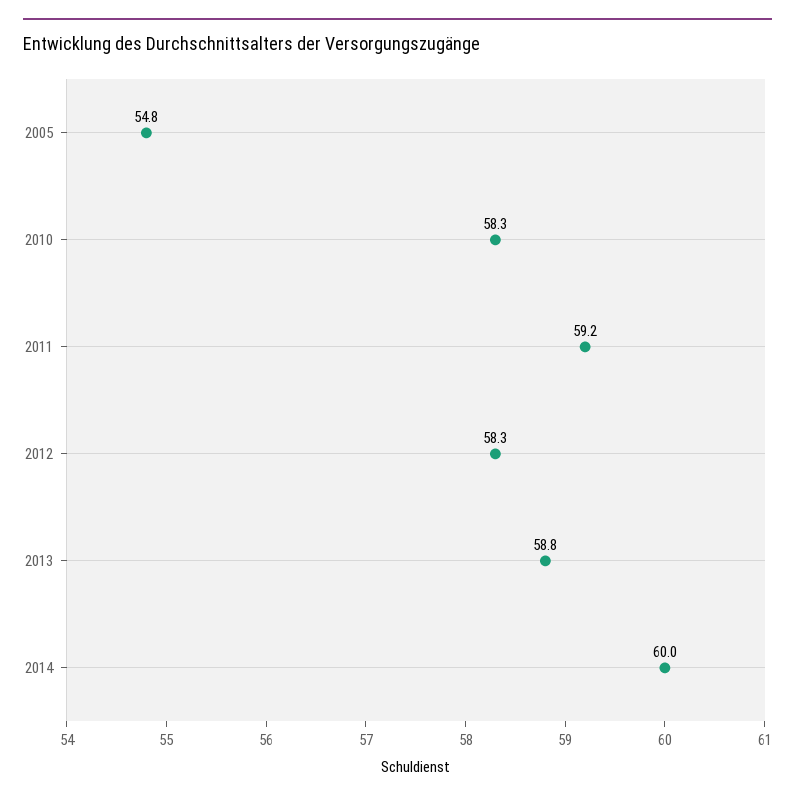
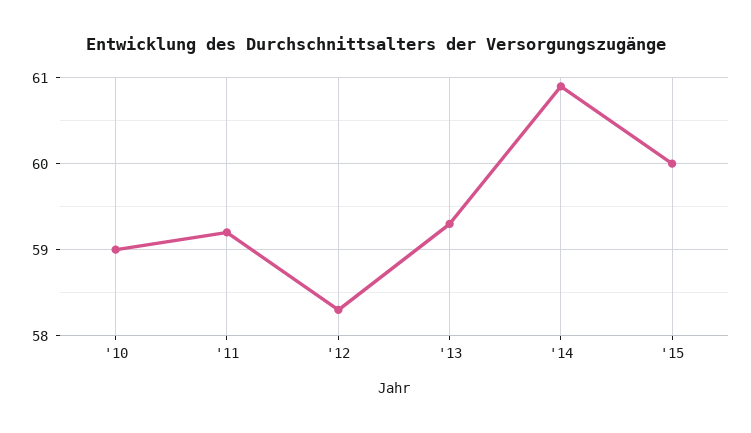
2005: 54.8 -> none
2010: 58.3 -> 59
2013: 58.8 -> 59.3
2014: 60 -> 60.9
'15: none -> 60

